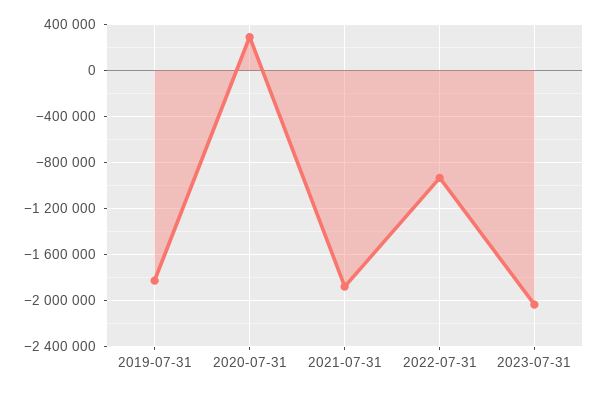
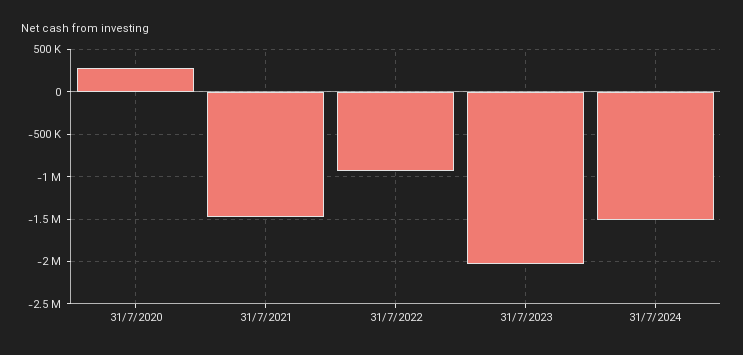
2019-07-31: -1800000 -> none
2021-07-31: -1900000 -> -1500000
31/7/2024: none -> -1500000

